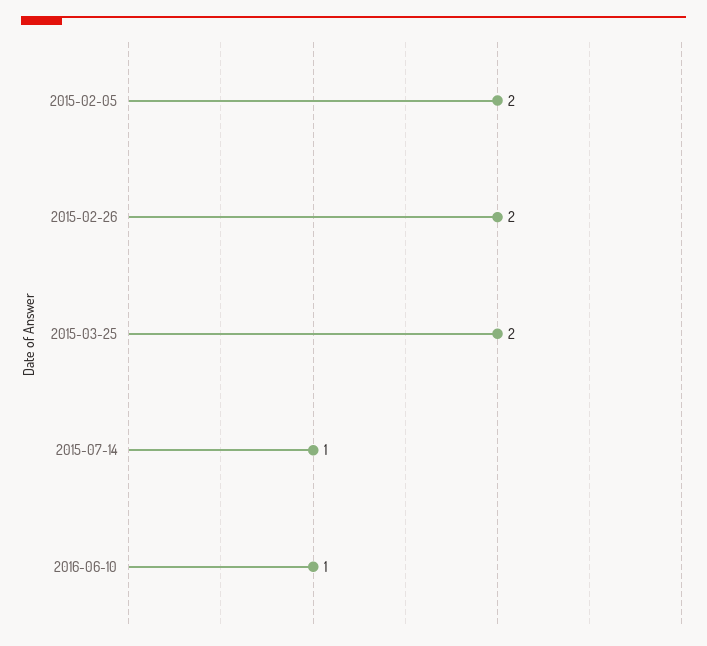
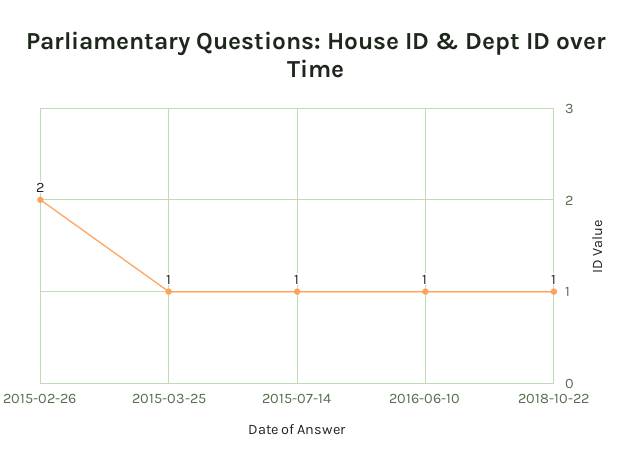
2015-02-05: 2 -> none
2015-03-25: 2 -> 1
2018-10-22: none -> 1

